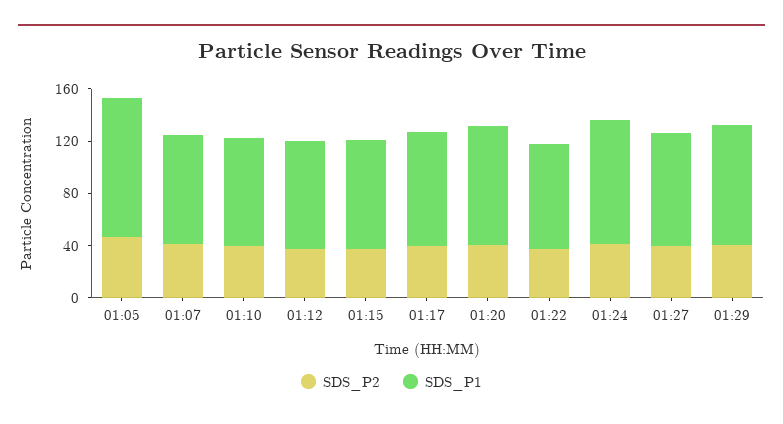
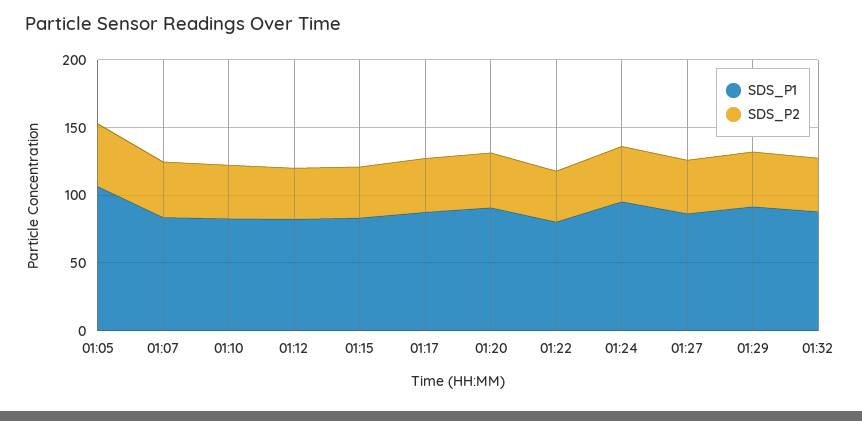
SDS_P1, 01:32: none -> 90
SDS_P2, 01:32: none -> 40

